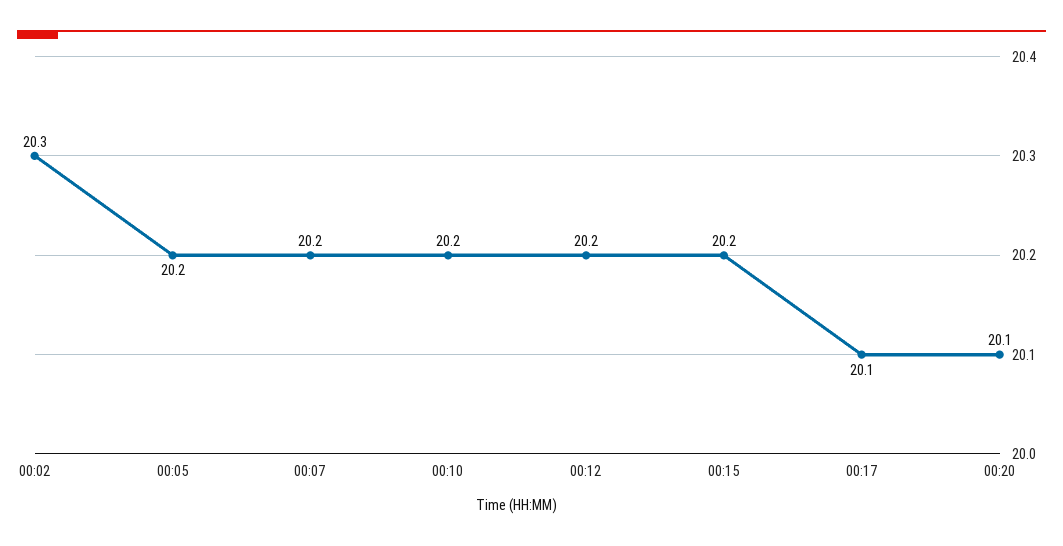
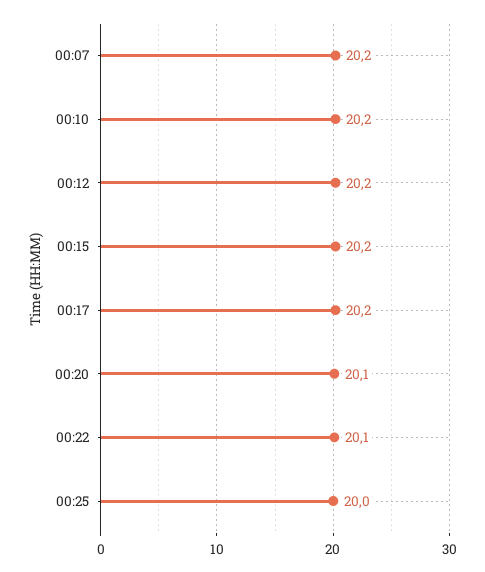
00:02: 20.3 -> none
00:05: 20.2 -> none
00:17: 20.1 -> 20.2
00:22: none -> 20.1
00:25: none -> 20

